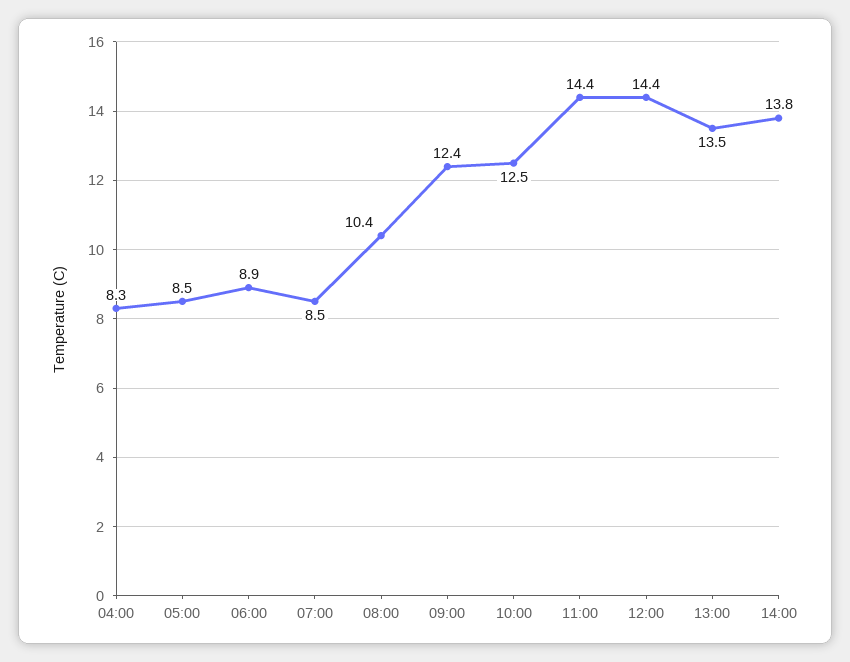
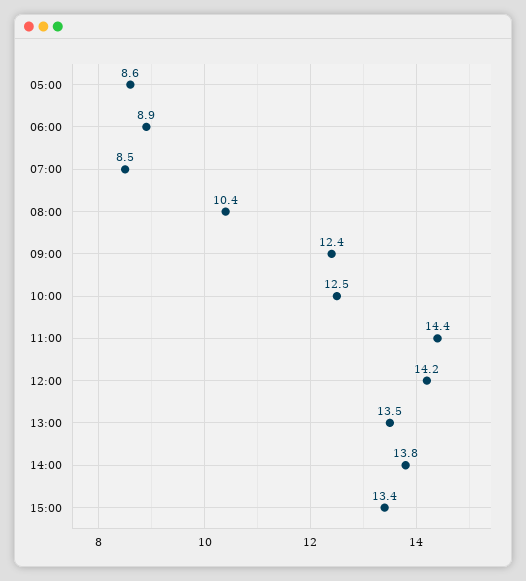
04:00: 8.3 -> none
05:00: 8.5 -> 8.6
12:00: 14.4 -> 14.2
15:00: none -> 13.4

